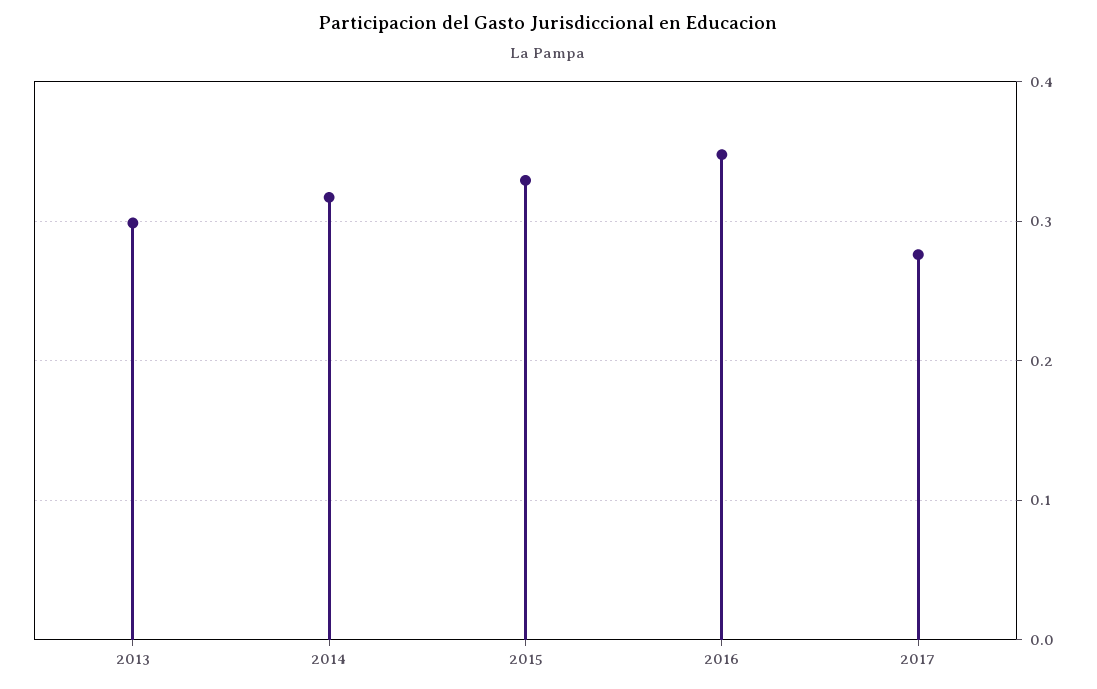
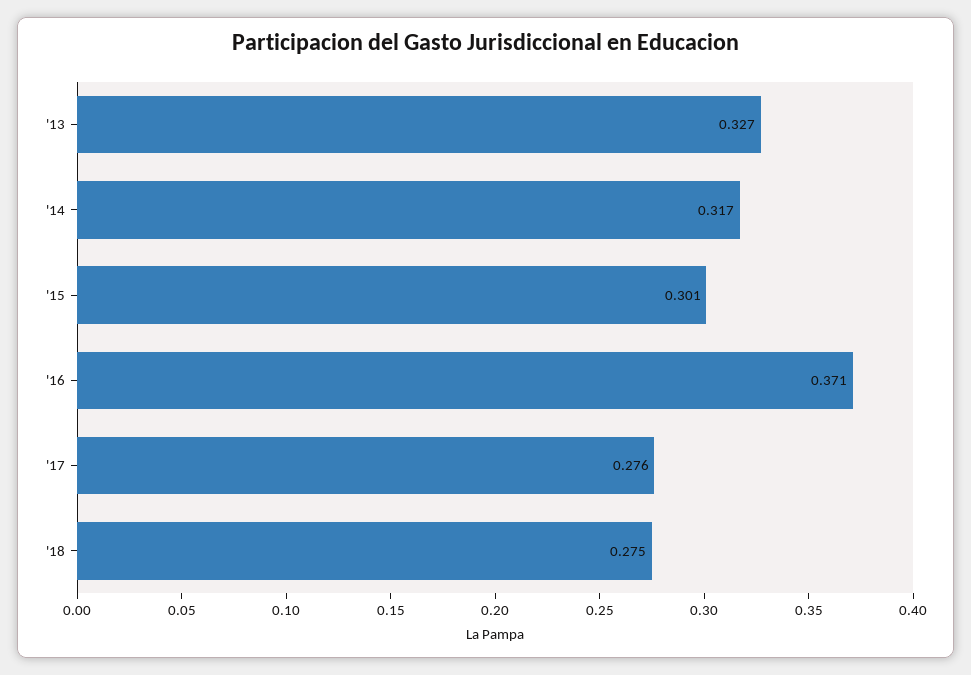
2013: 0.3 -> 0.327
2015: 0.33 -> 0.301
2016: 0.35 -> 0.371
'18: none -> 0.275

